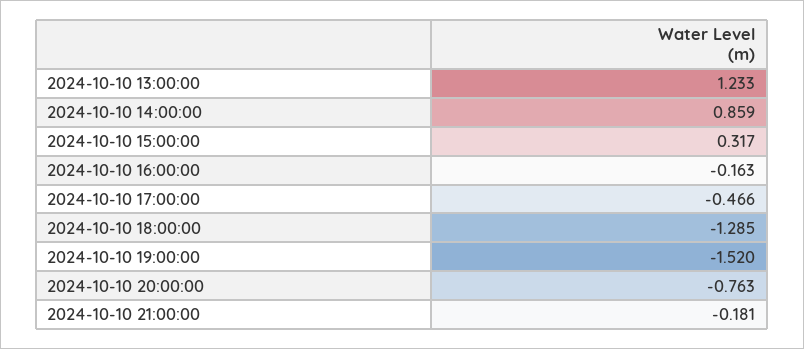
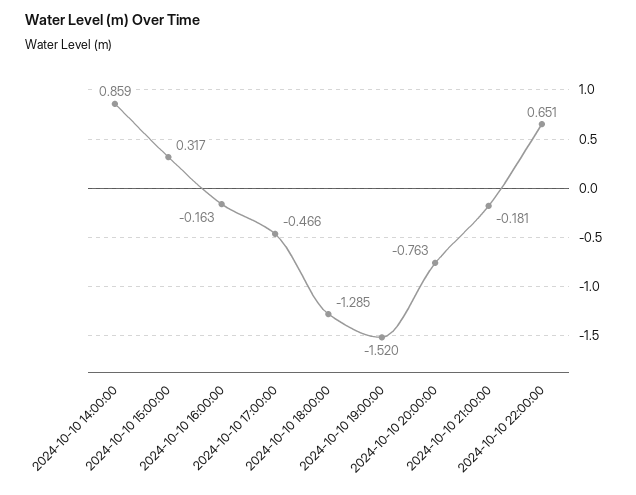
2024-10-10 13:00:00: 1.233 -> none
2024-10-10 22:00:00: none -> 0.651

